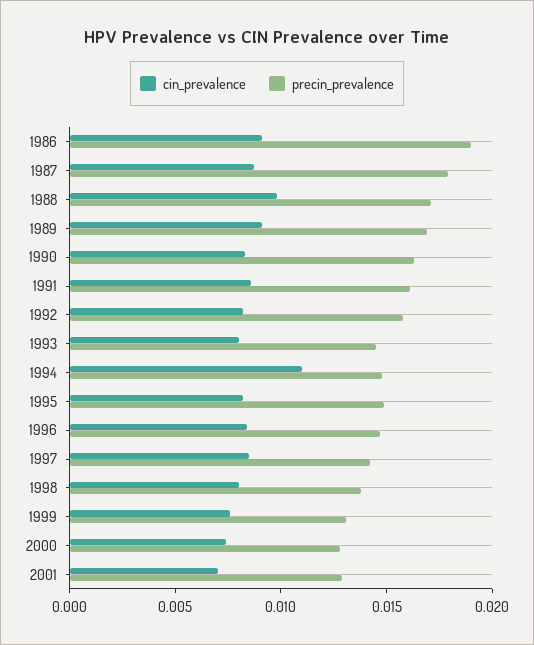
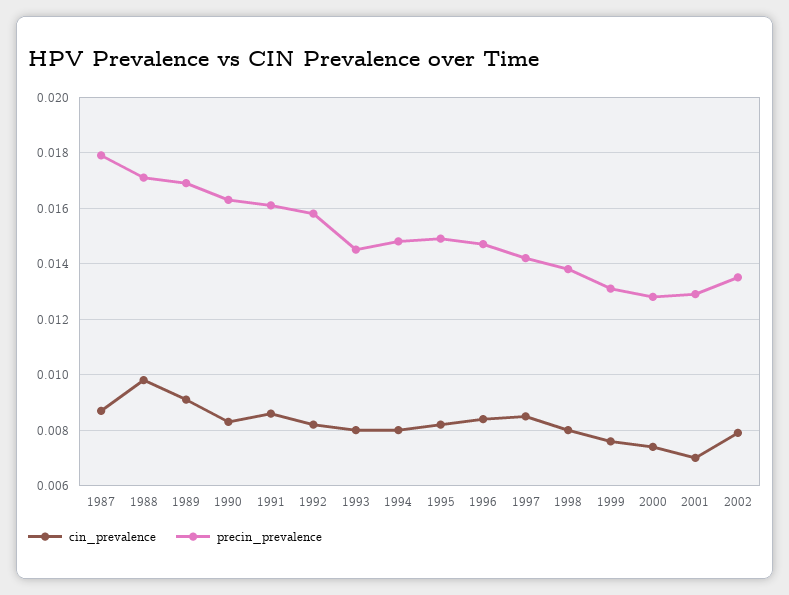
cin_prevalence, 1986: 0.009 -> none
precin_prevalence, 1986: 0.019 -> none
cin_prevalence, 1994: 0.011 -> 0.008
cin_prevalence, 2002: none -> 0.008
precin_prevalence, 2002: none -> 0.0135

